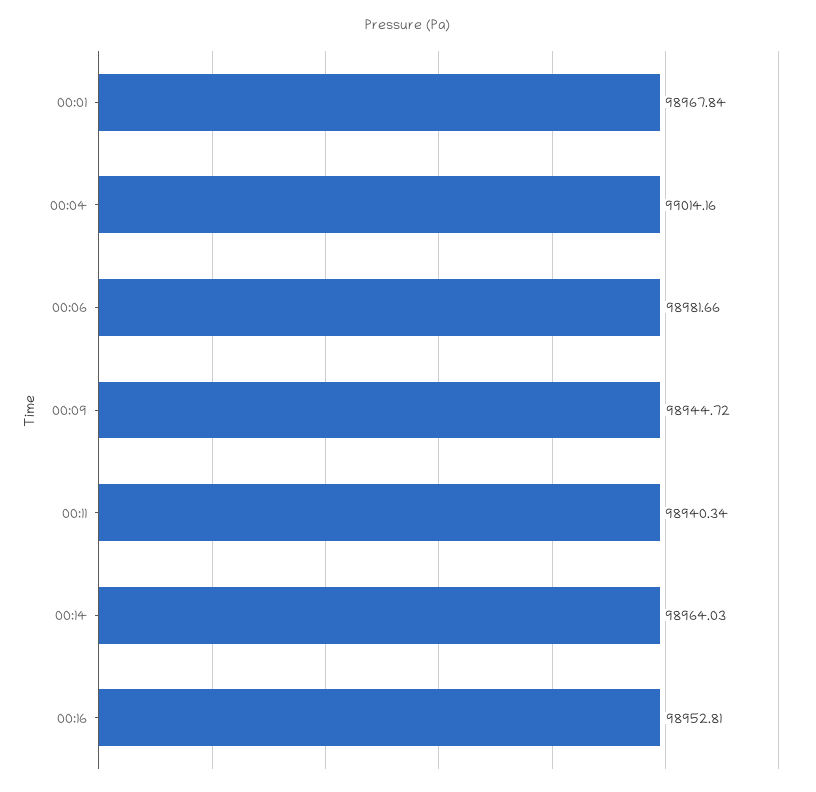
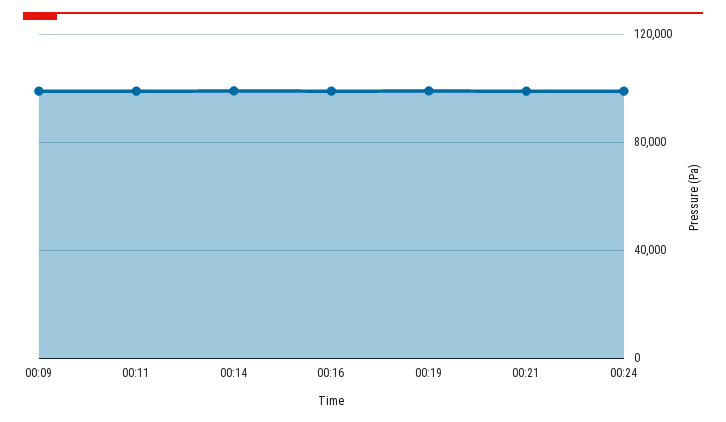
00:01: 98967.84 -> none
00:04: 99014.16 -> none
00:06: 98981.66 -> none
00:19: none -> 100000
00:21: none -> 100000
00:24: none -> 100000

